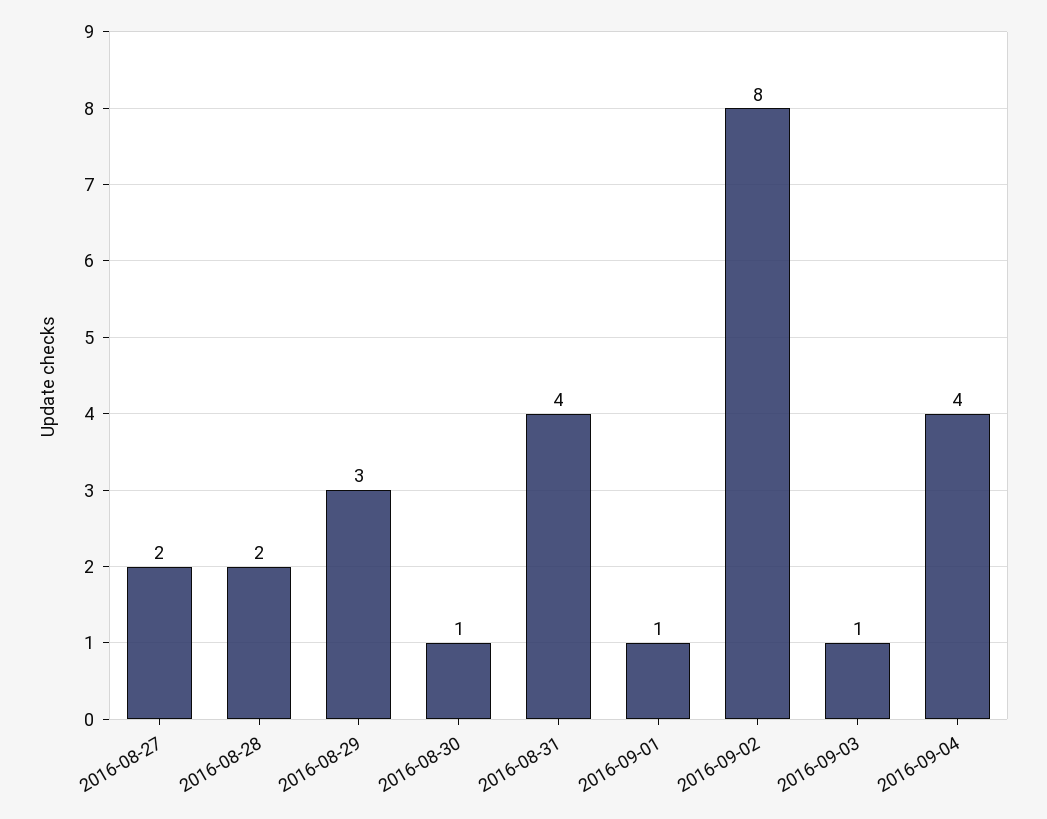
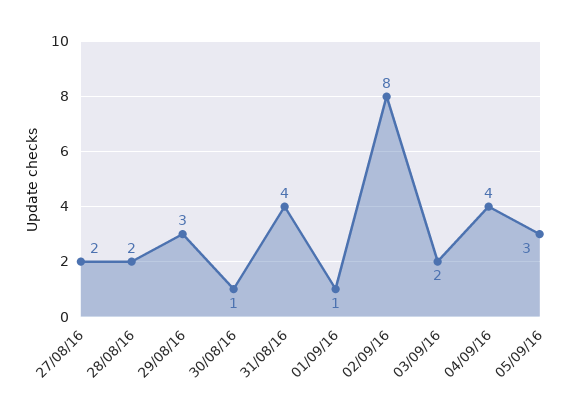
2016-09-03: 1 -> 2
05/09/16: none -> 3

